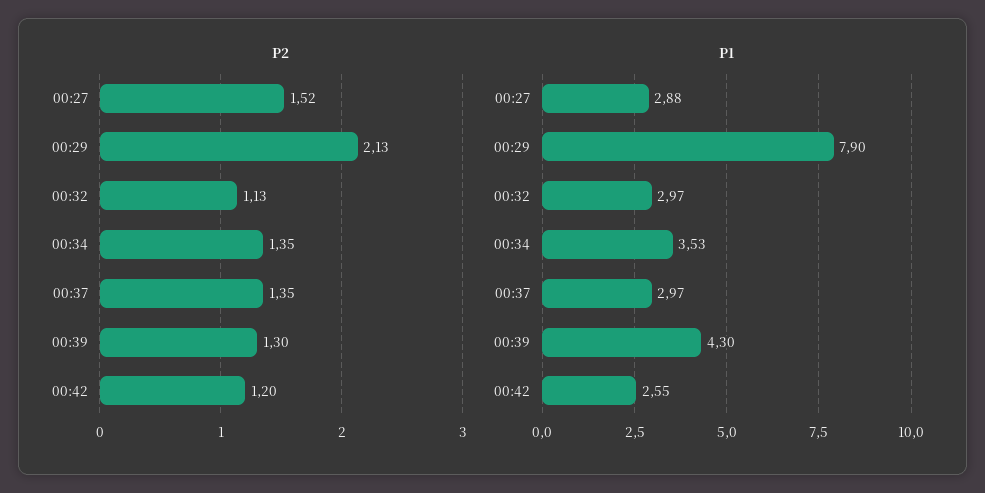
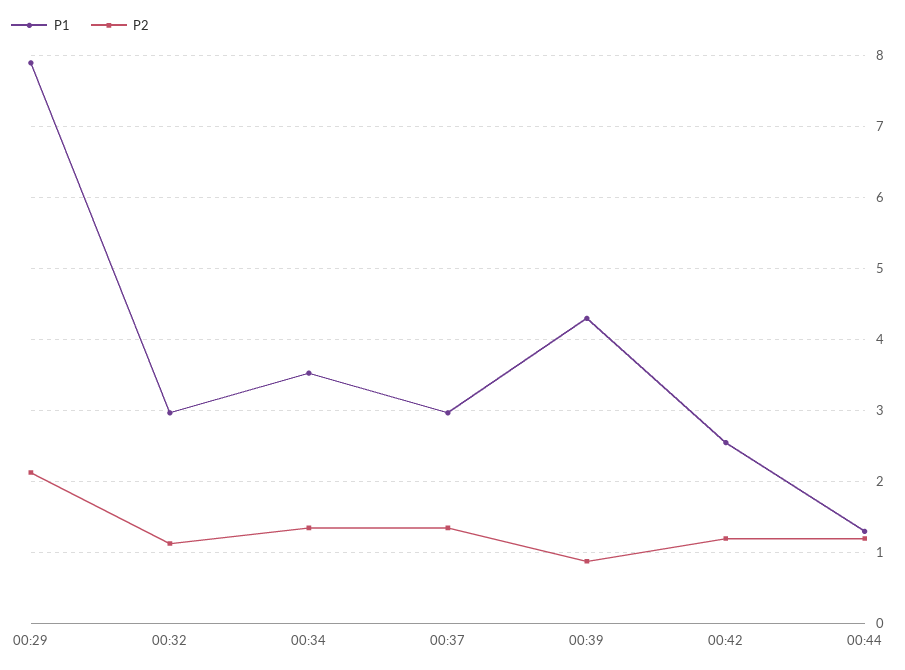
P2, 00:27: 1.52 -> none
P2, 00:39: 1.3 -> 0.9
P1, 00:27: 2.88 -> none
P1, 00:44: none -> 1.3
P2, 00:44: none -> 1.2

